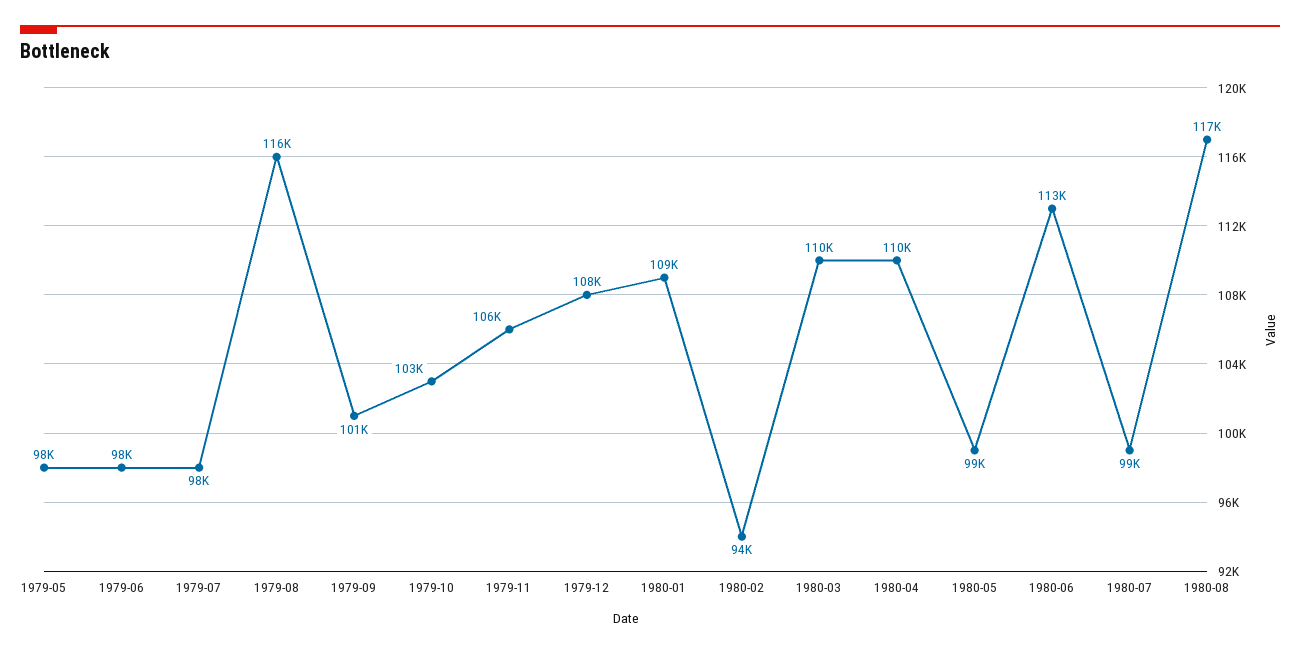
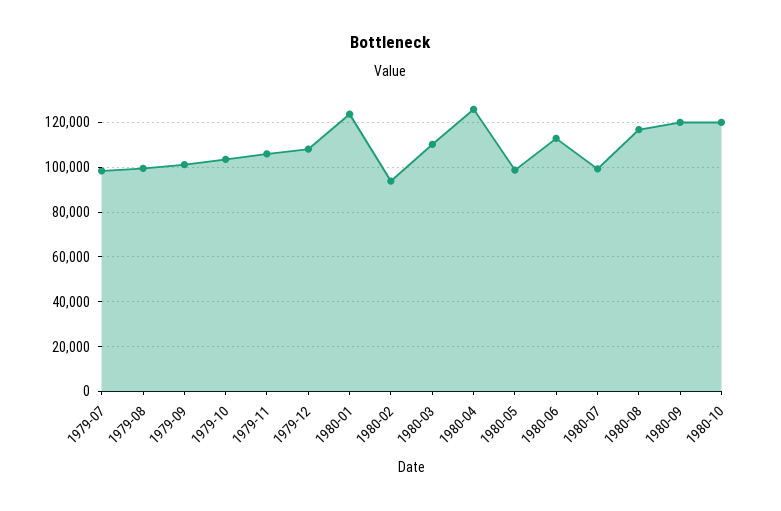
1979-05: 98000 -> none
1979-06: 98000 -> none
1979-08: 116000 -> 100000
1980-01: 109000 -> 125000
1980-04: 110000 -> 125000
1980-09: none -> 120000
1980-10: none -> 120000

